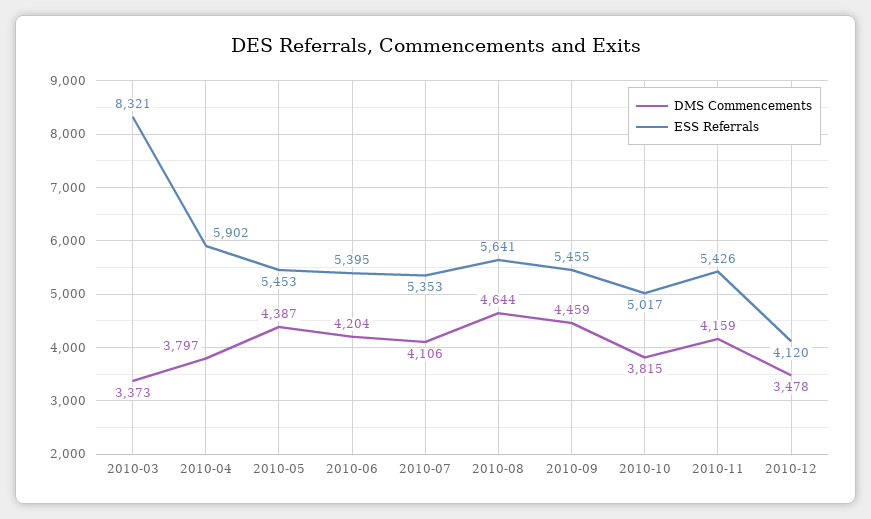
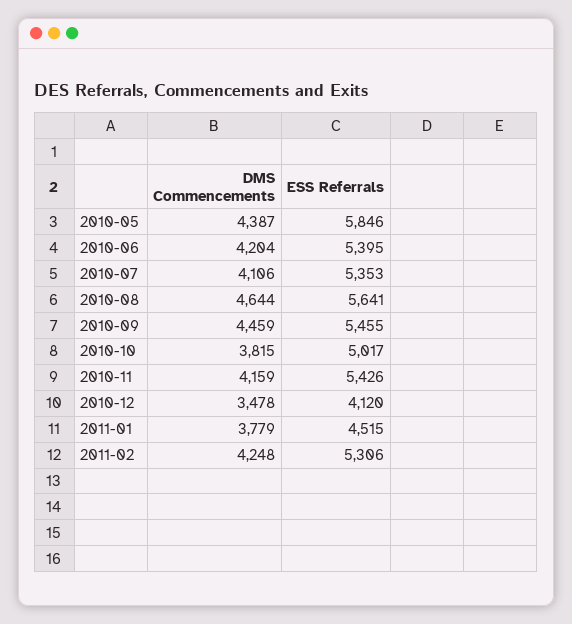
DMS Commencements, 2010-03: 3373 -> none
ESS Referrals, 2010-03: 8321 -> none
DMS Commencements, 2010-04: 3797 -> none
ESS Referrals, 2010-04: 5902 -> none
ESS Referrals, 2010-05: 5453 -> 5846
DMS Commencements, 2011-01: none -> 3779
ESS Referrals, 2011-01: none -> 4515
DMS Commencements, 2011-02: none -> 4248
ESS Referrals, 2011-02: none -> 5306

